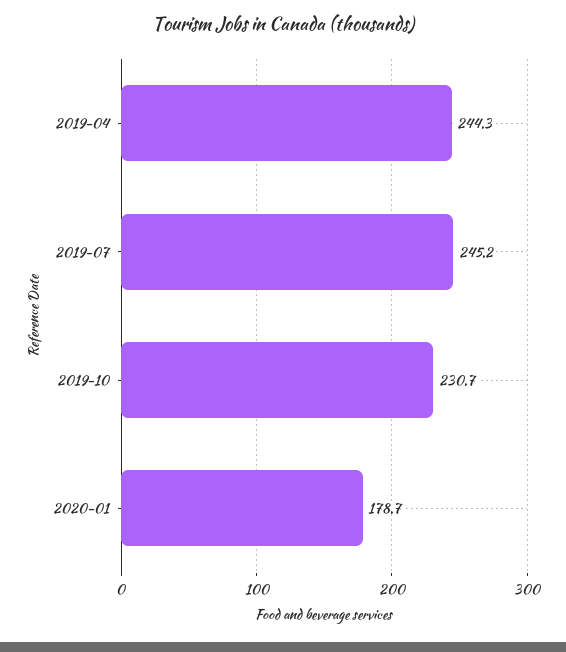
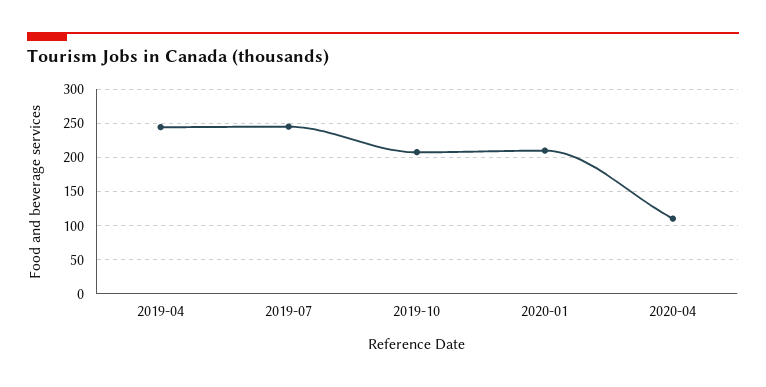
2019-10: 230.7 -> 210
2020-01: 178.7 -> 210
2020-04: none -> 110

